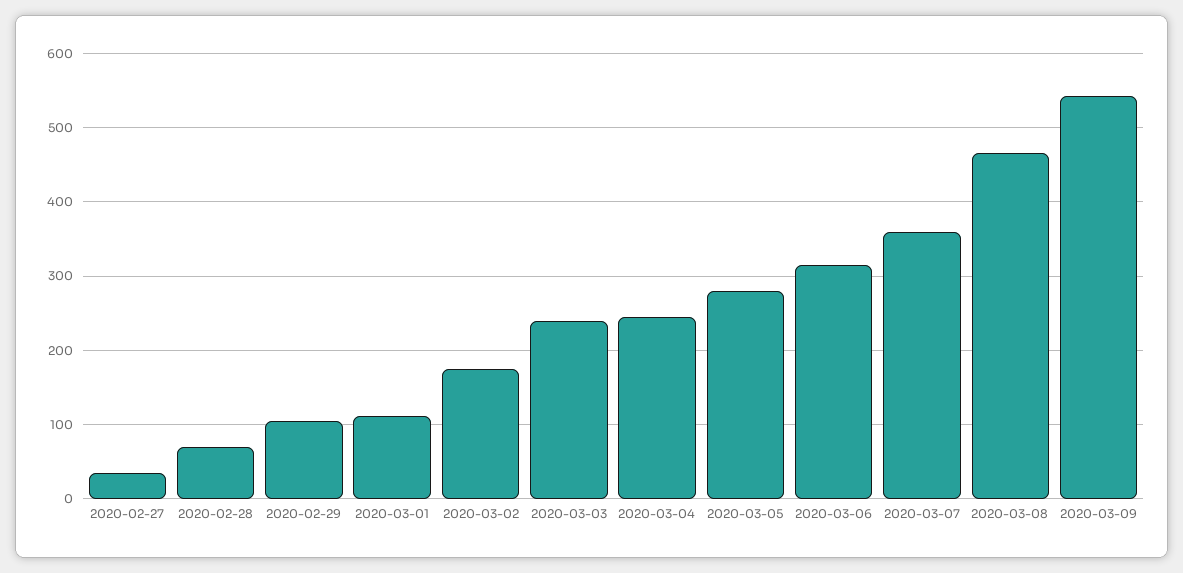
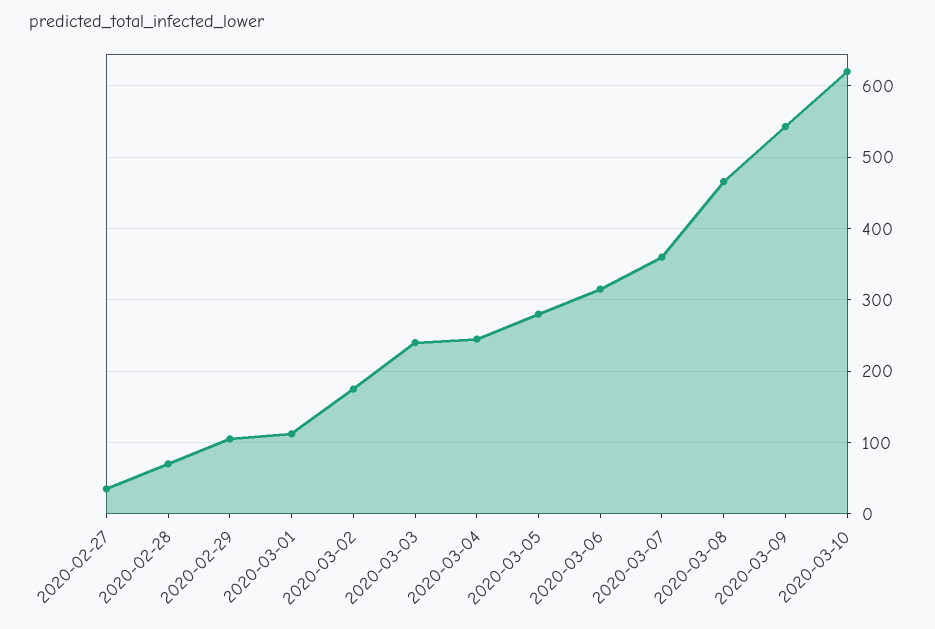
2020-03-10: none -> 620

